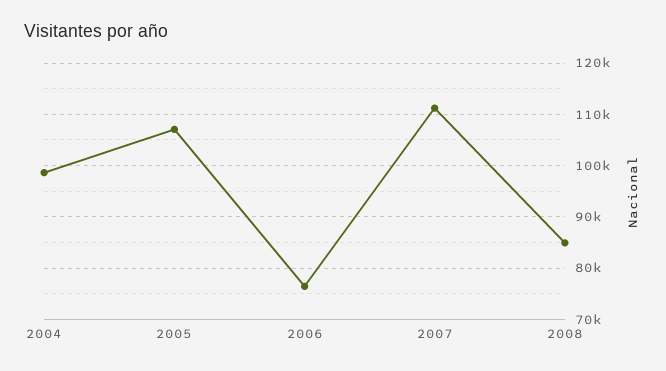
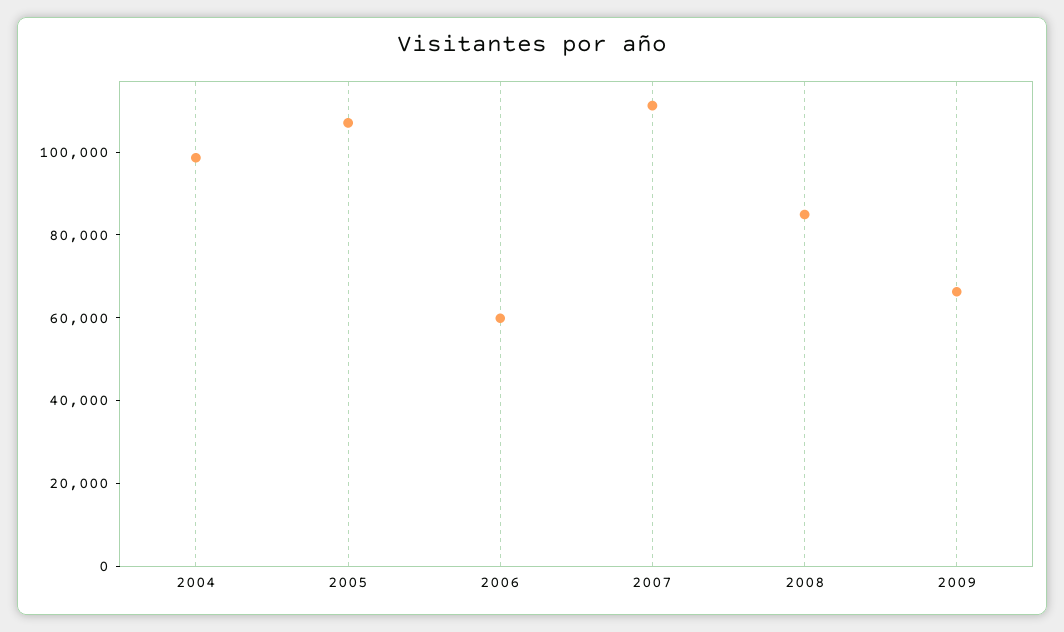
2006: 76000 -> 60000
2009: none -> 65000

